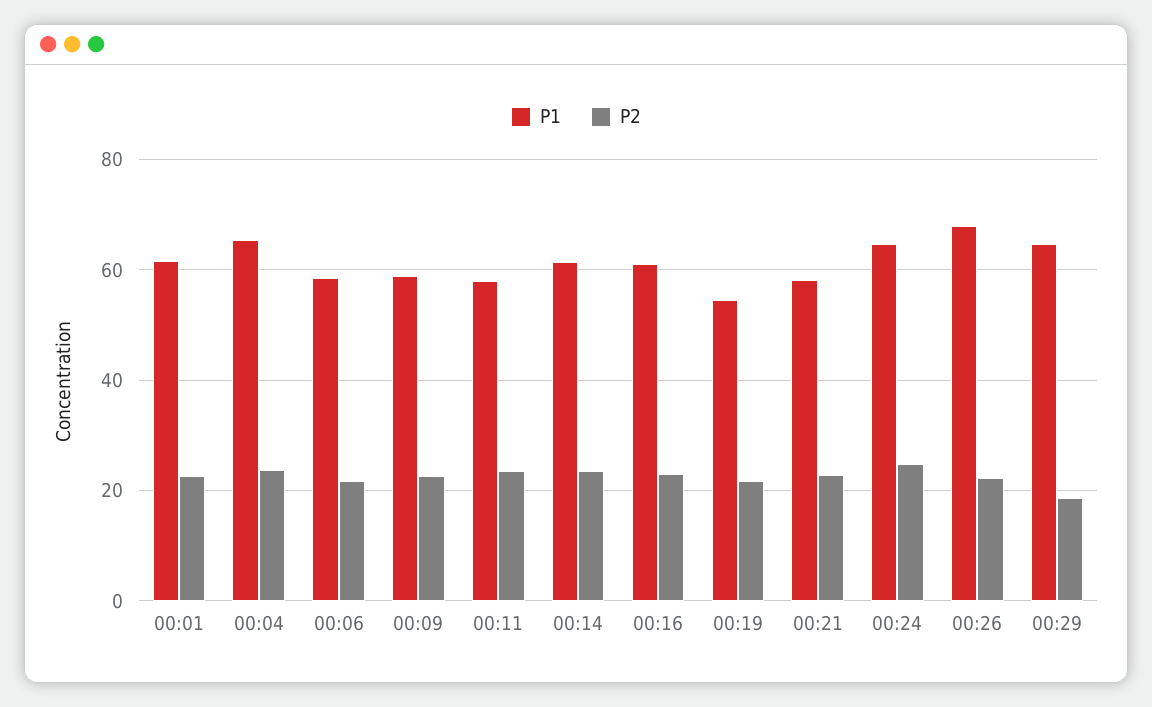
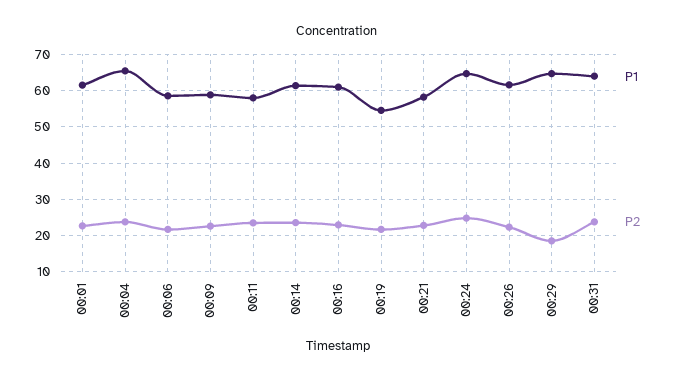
P1, 00:26: 68 -> 62
P1, 00:31: none -> 64
P2, 00:31: none -> 24

